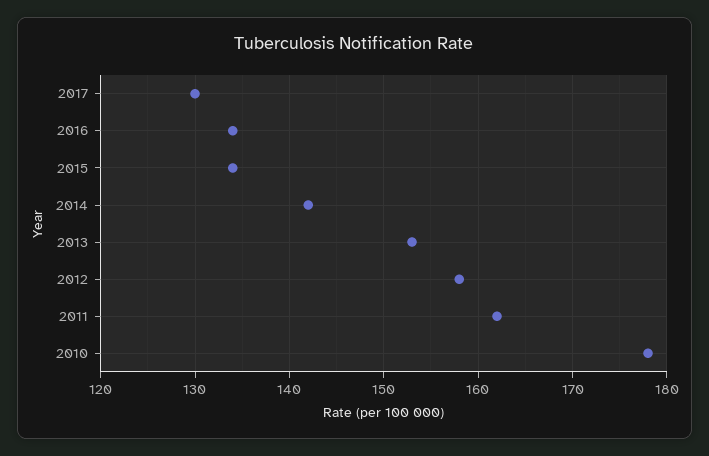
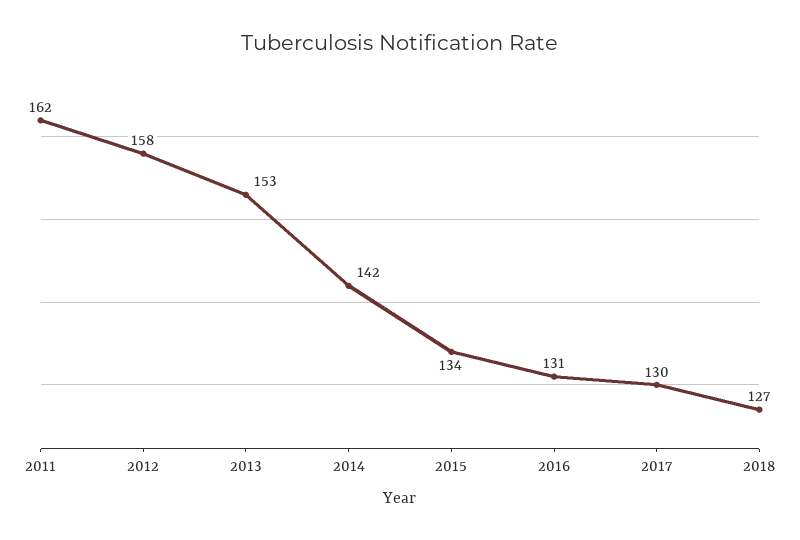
2016: 134 -> 131
2010: 178 -> none
2018: none -> 127

